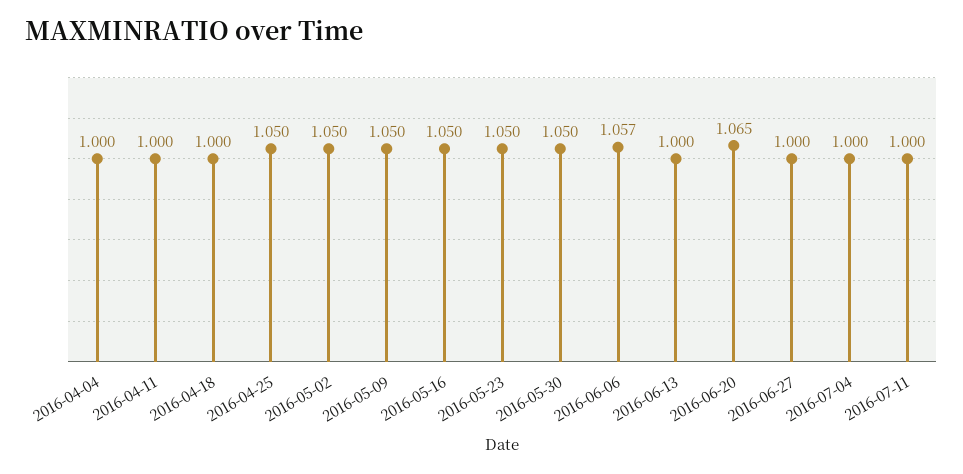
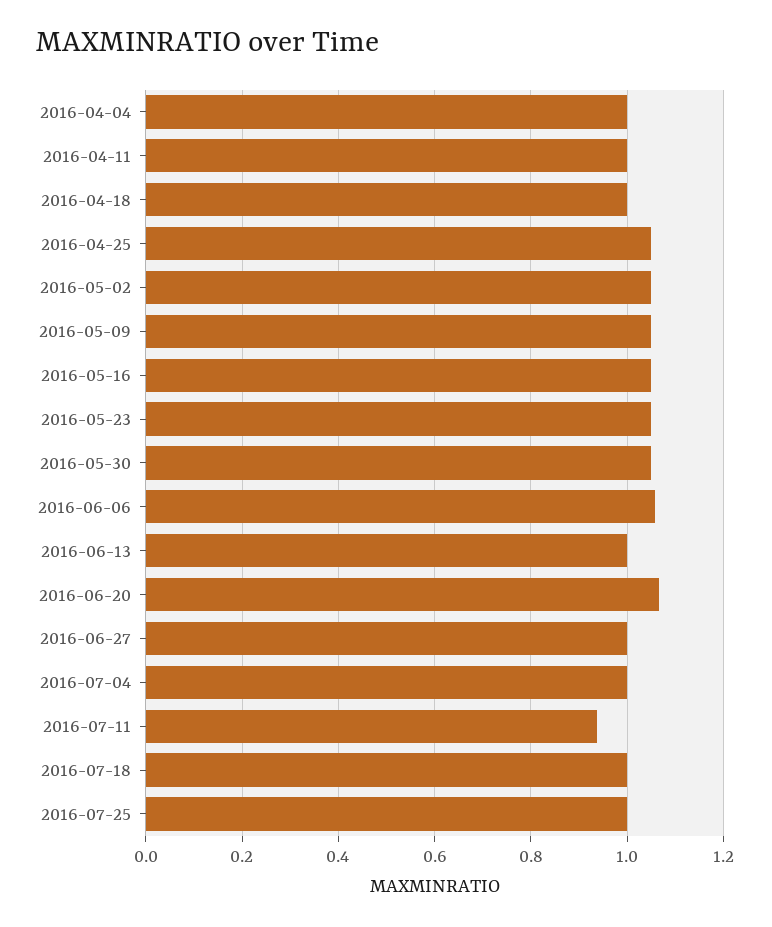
2016-07-11: 1 -> 0.94
2016-07-18: none -> 1
2016-07-25: none -> 1

